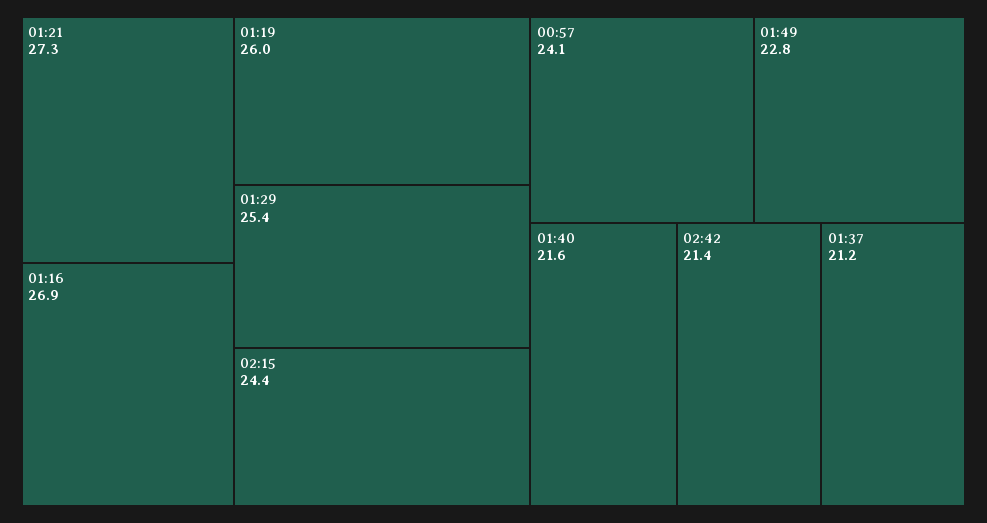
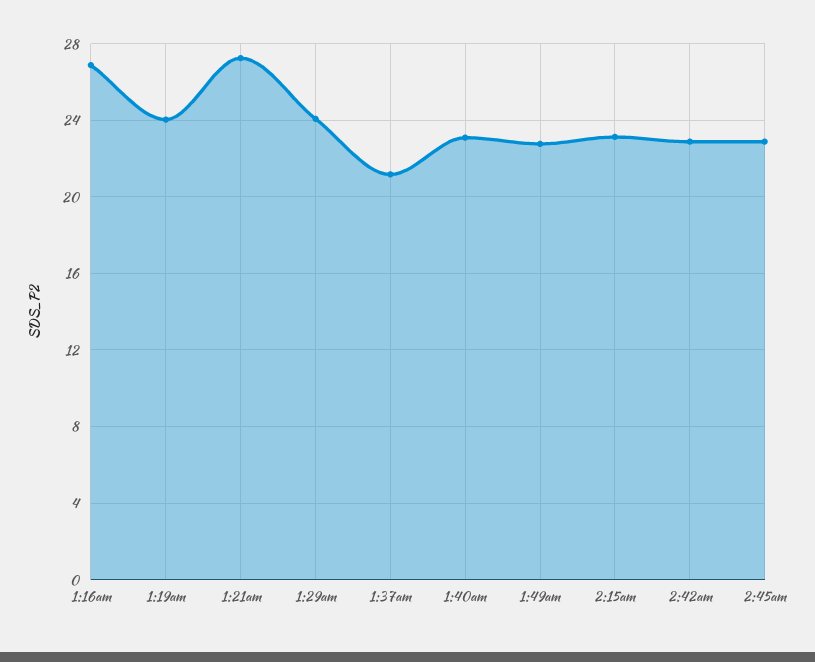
01:19: 26 -> 24
01:29: 25.4 -> 24
02:15: 24.4 -> 23
00:57: 24.1 -> none
01:40: 21.6 -> 23
02:42: 21.4 -> 23
2:45am: none -> 23

